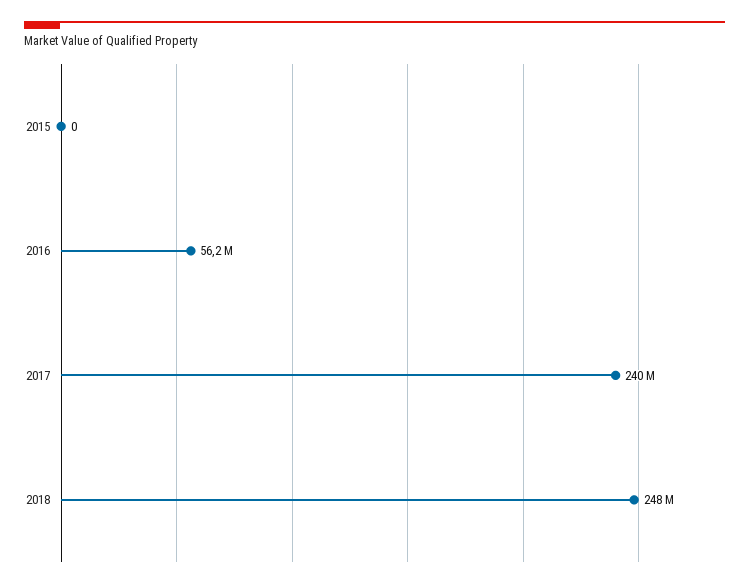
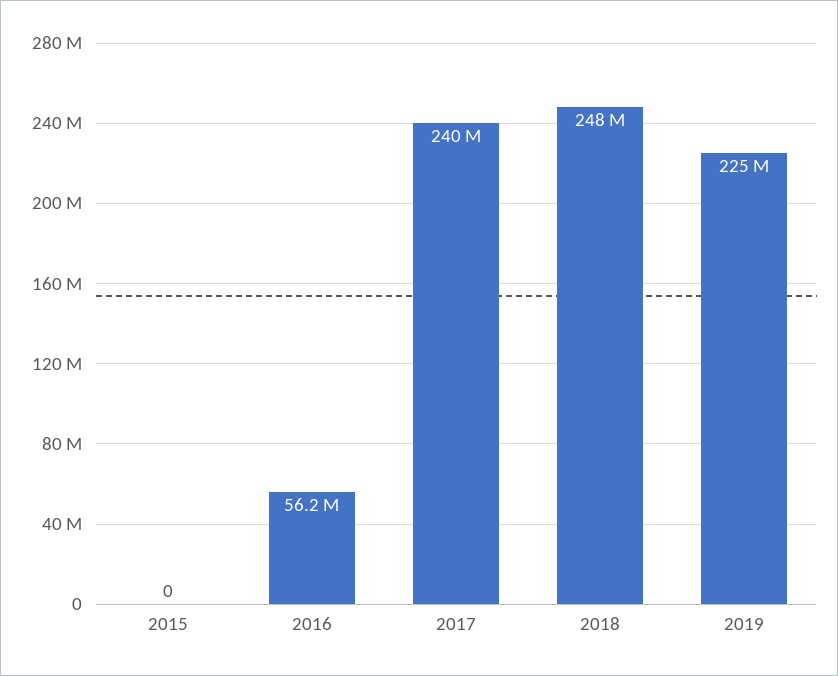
2019: none -> 225000000

